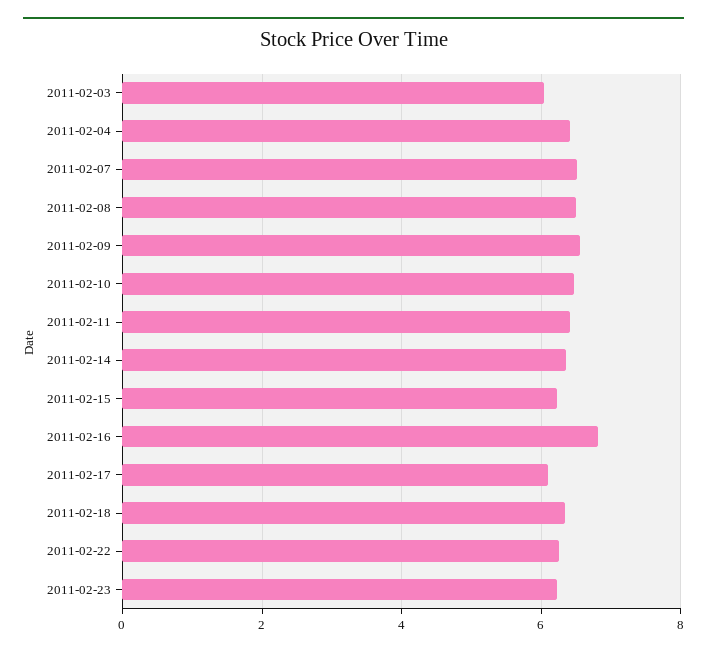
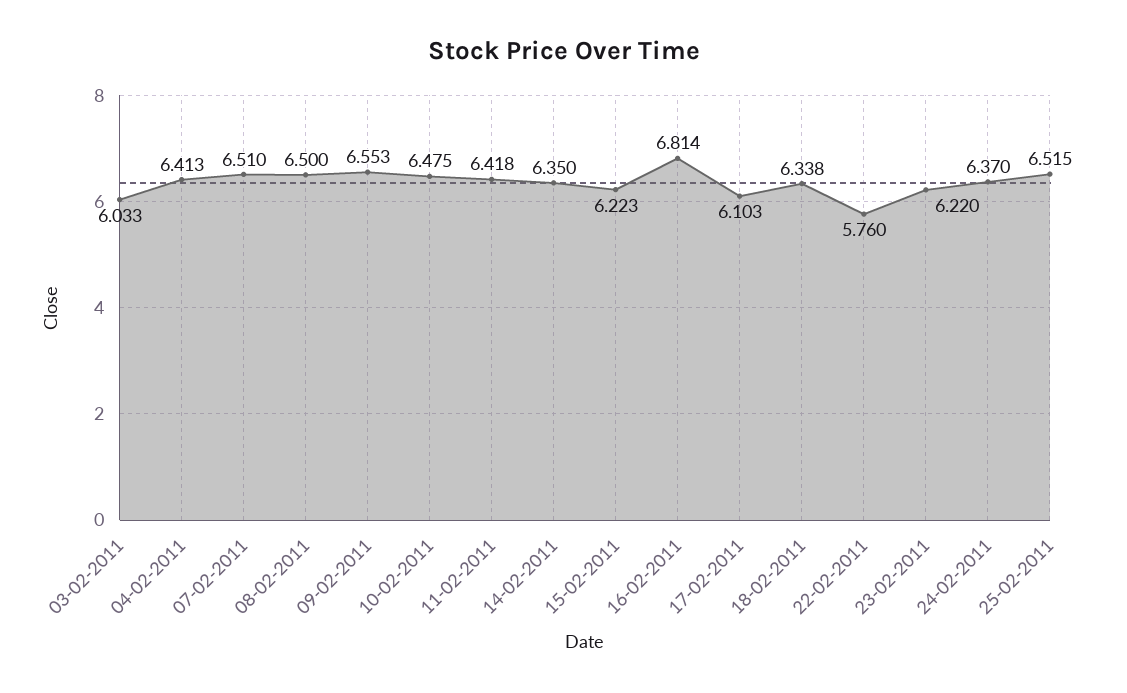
2011-02-22: 6.2 -> 5.76
24-02-2011: none -> 6.37
25-02-2011: none -> 6.515

